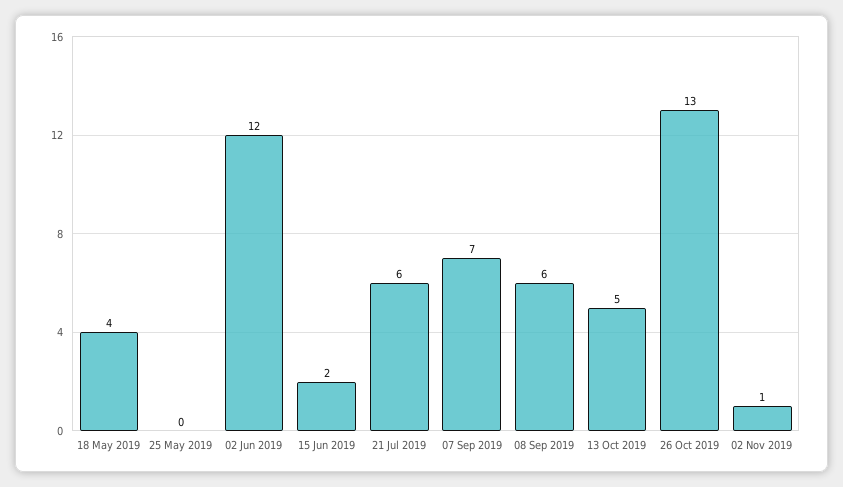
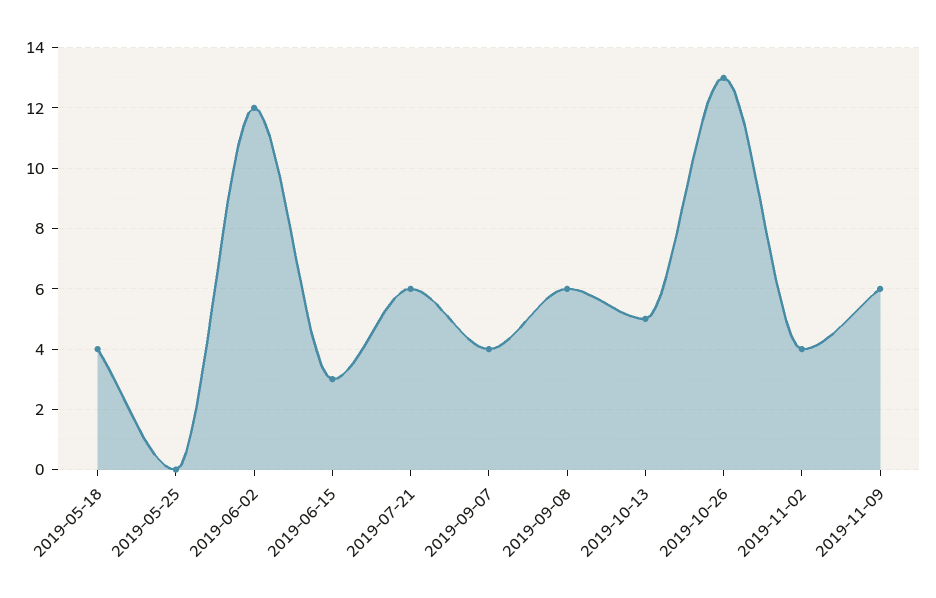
15 Jun 2019: 2 -> 3
07 Sep 2019: 7 -> 4
02 Nov 2019: 1 -> 4
2019-11-09: none -> 6

